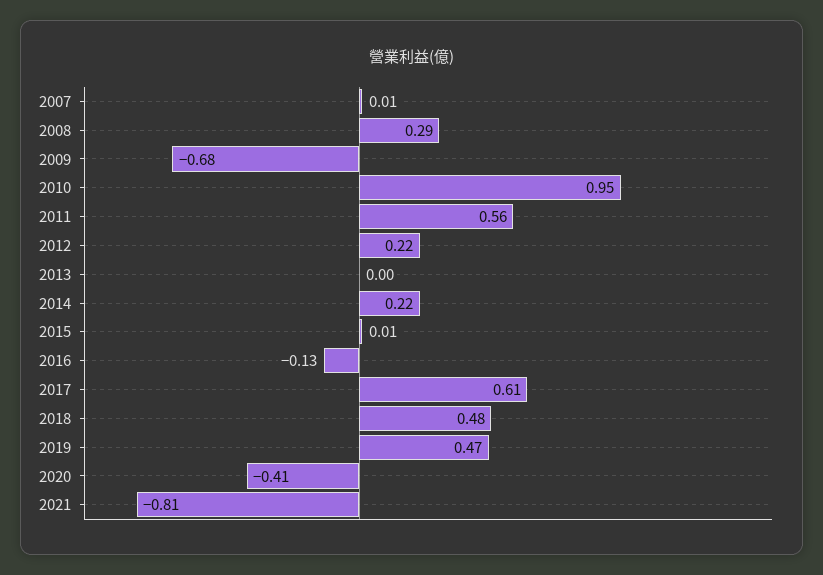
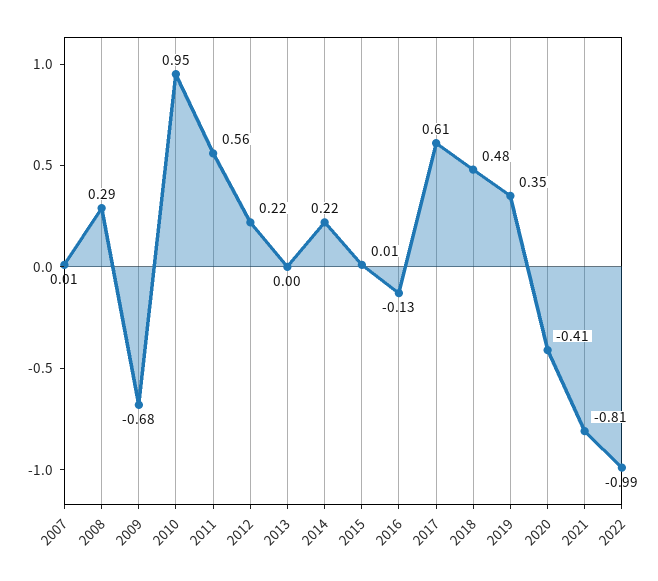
2019: 0.47 -> 0.35
2022: none -> -0.99

